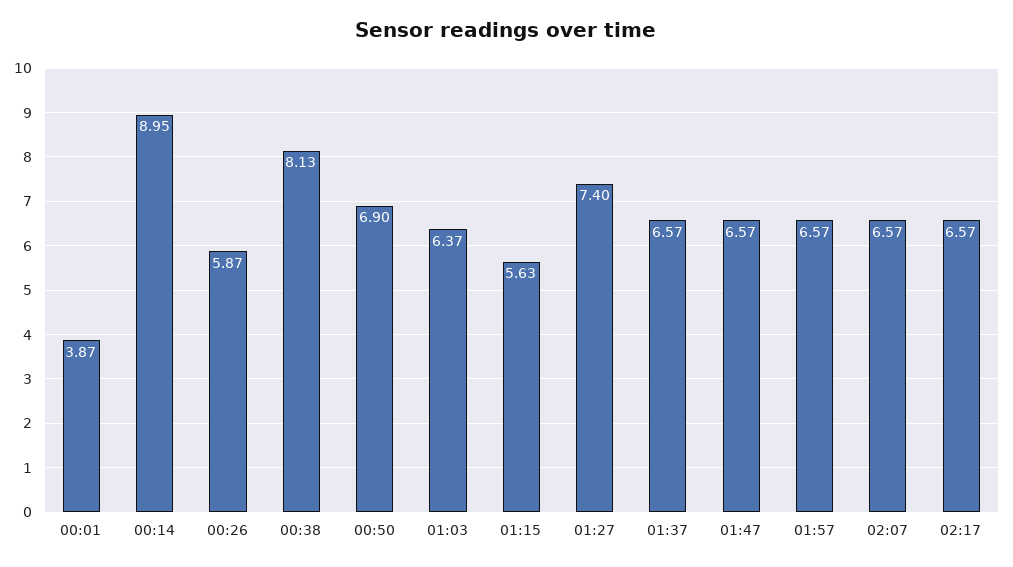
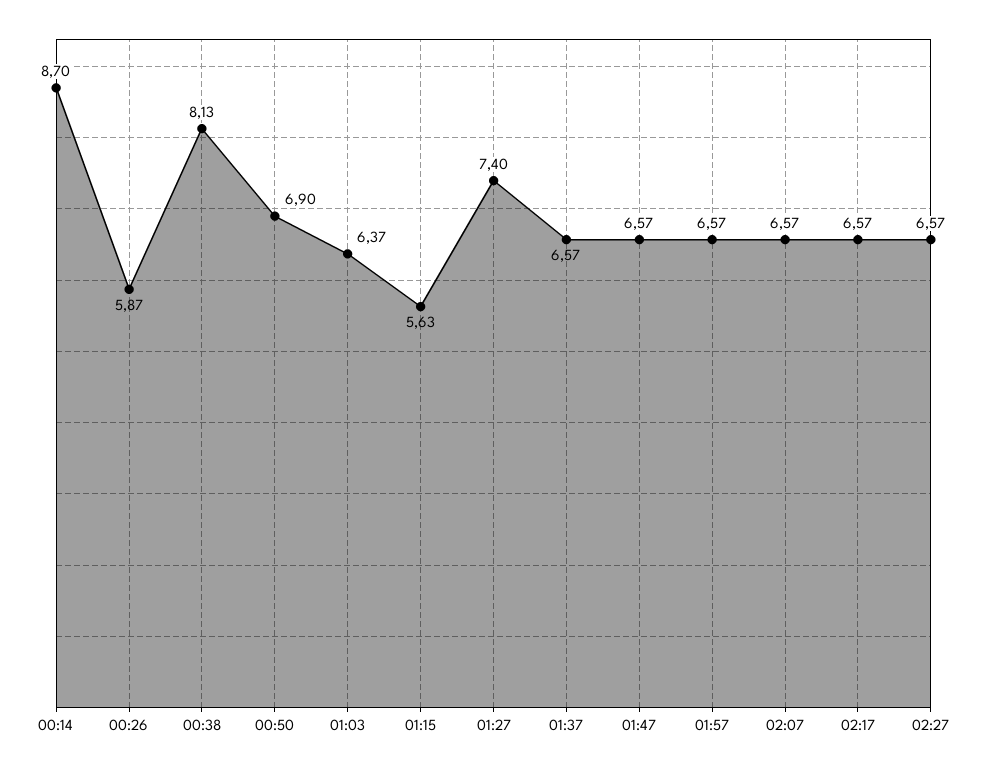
00:01: 3.87 -> none
00:14: 8.95 -> 8.7
02:27: none -> 6.57

